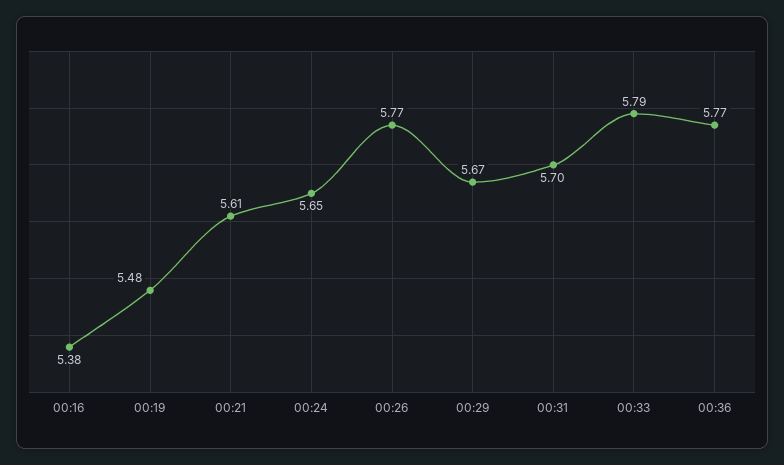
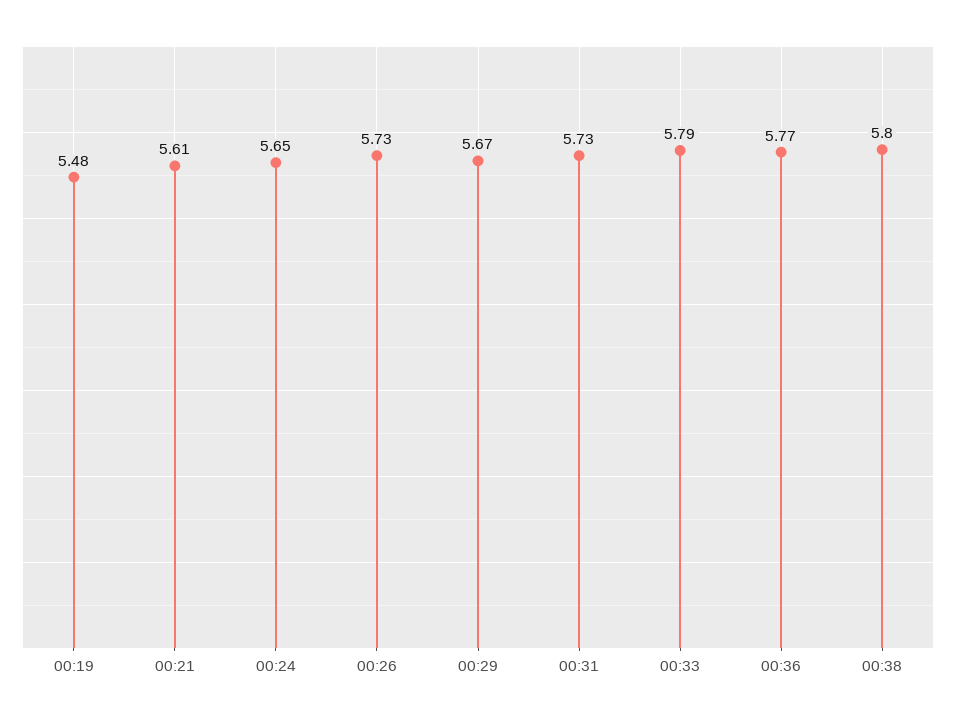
00:16: 5.38 -> none
00:26: 5.77 -> 5.73
00:31: 5.7 -> 5.73
00:38: none -> 5.8

